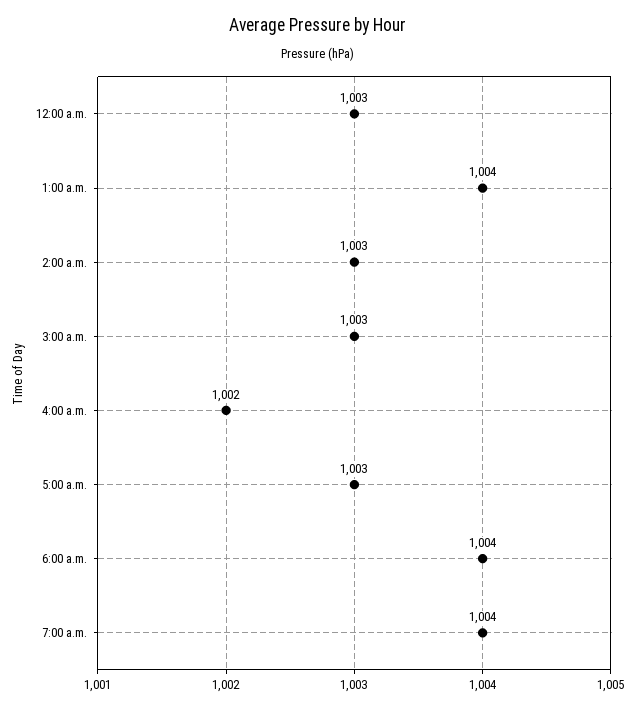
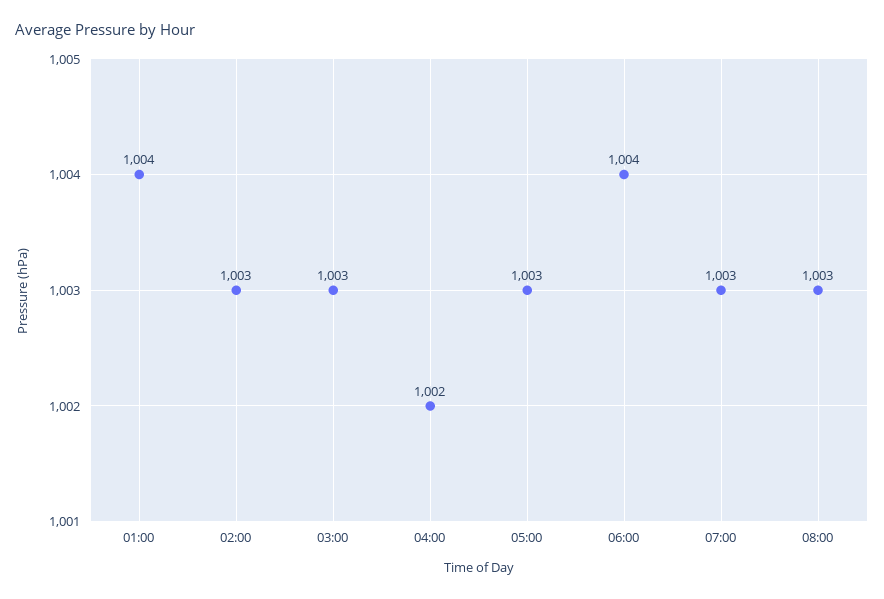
12:00 a.m.: 1003 -> none
7:00 a.m.: 1004 -> 1003
08:00: none -> 1003

